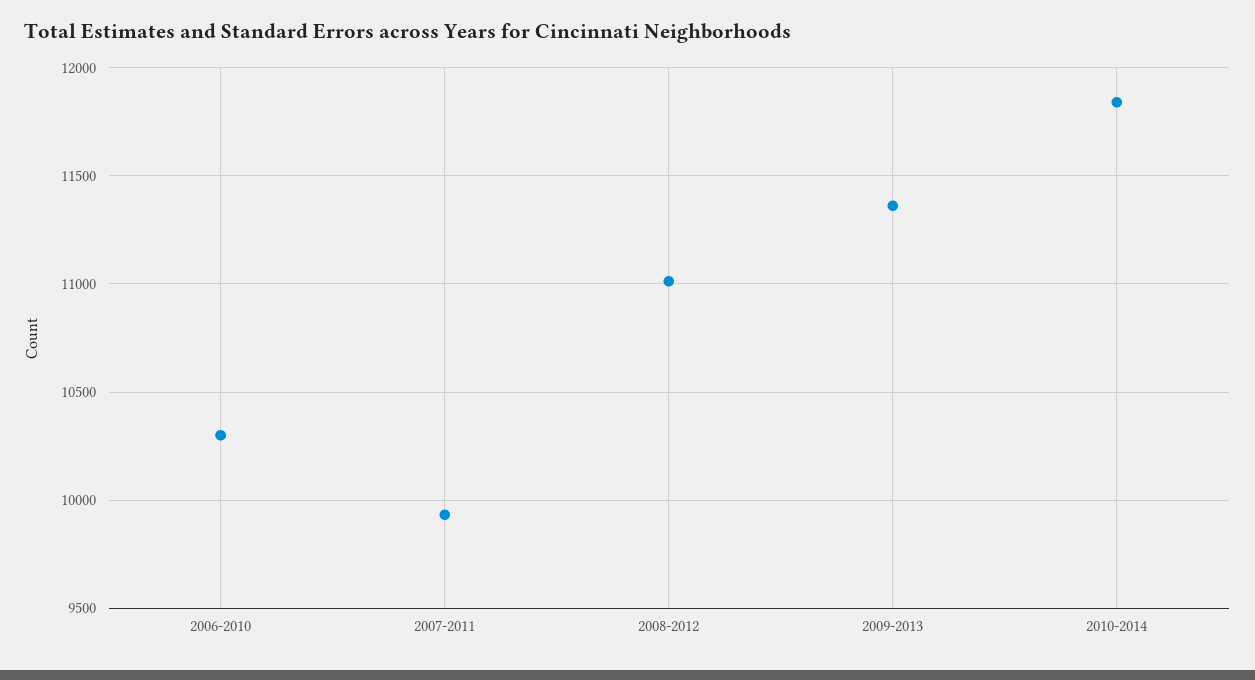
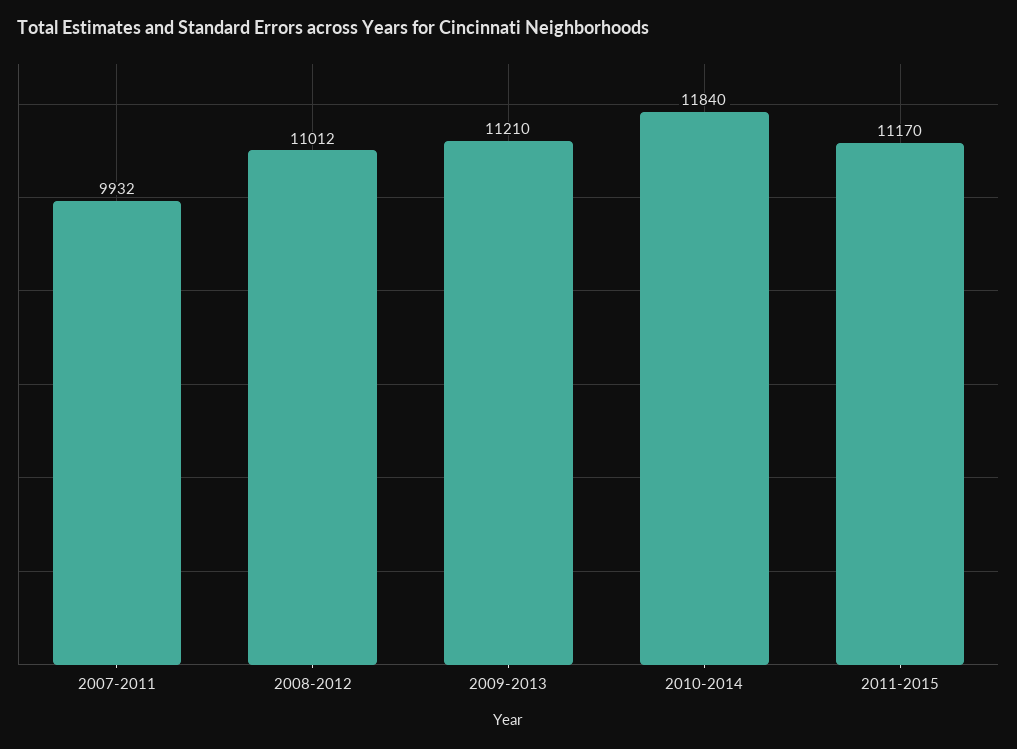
2006-2010: 10300 -> none
2009-2013: 11350 -> 11210
2011-2015: none -> 11170

